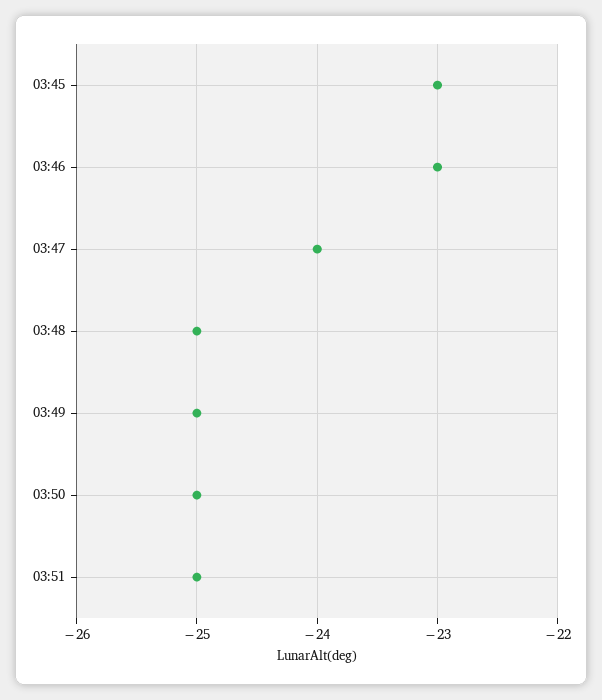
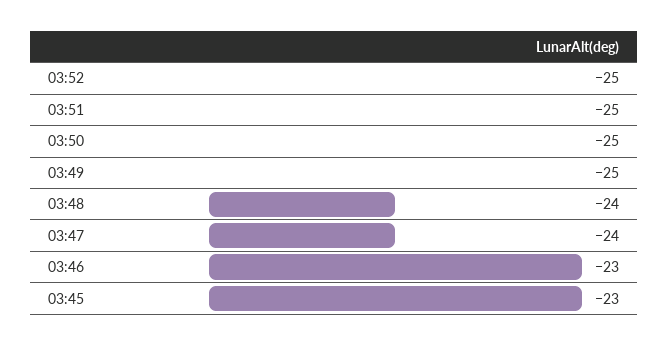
03:48: -25 -> -24
03:52: none -> -25

